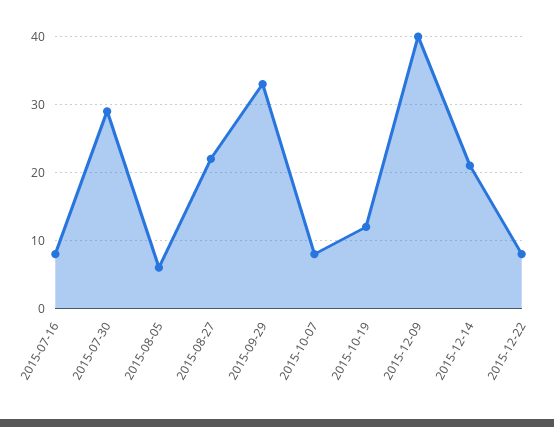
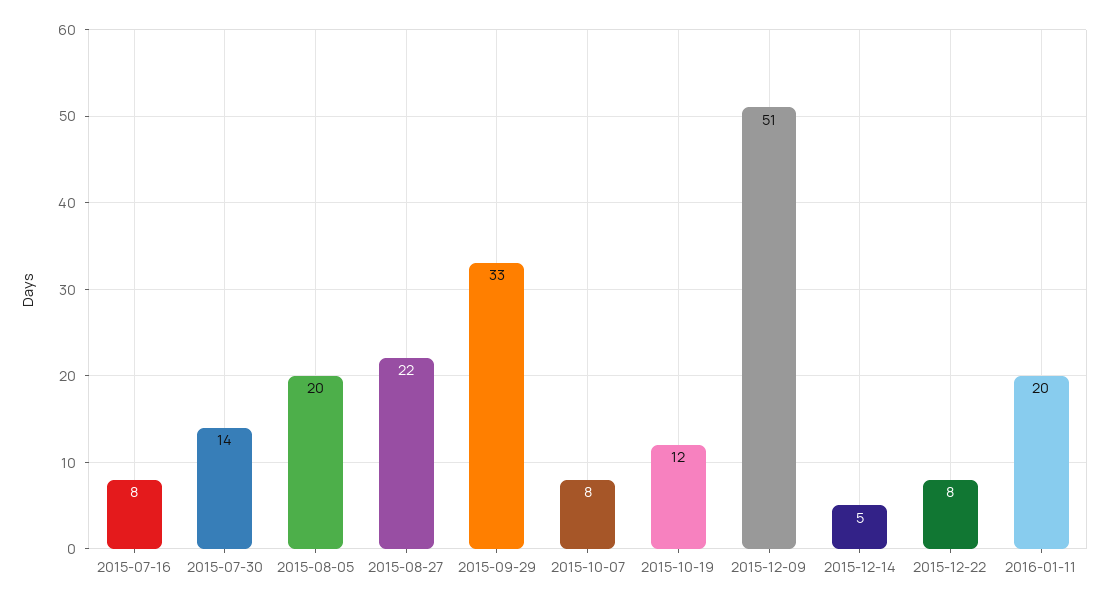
2015-07-30: 29 -> 14
2015-08-05: 6 -> 20
2015-12-09: 40 -> 51
2015-12-14: 21 -> 5
2016-01-11: none -> 20

